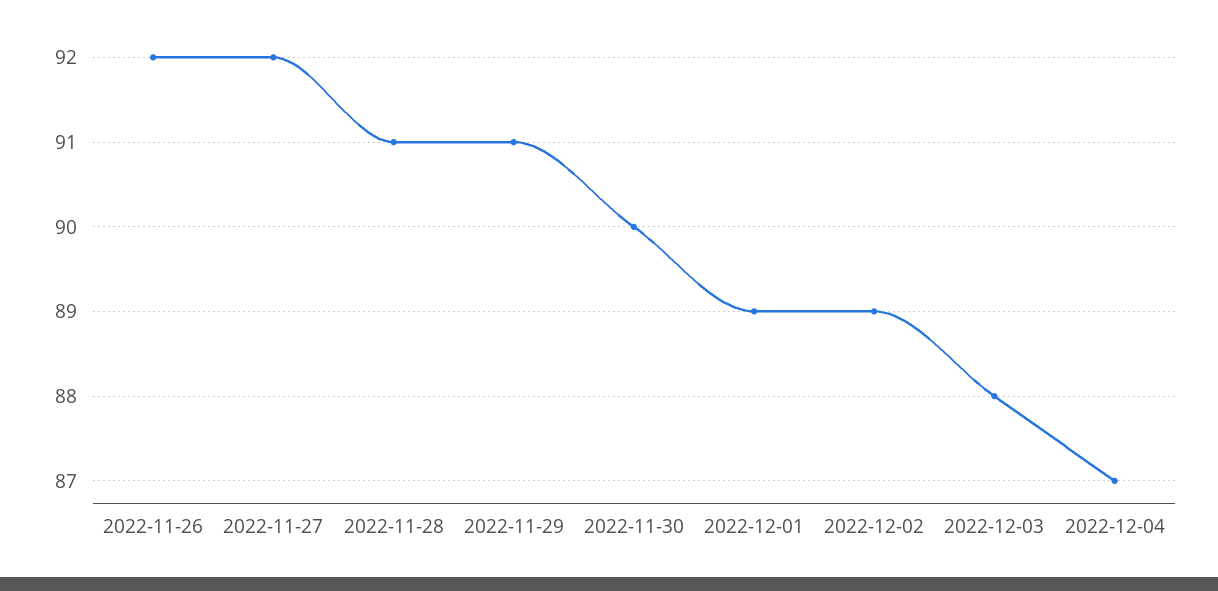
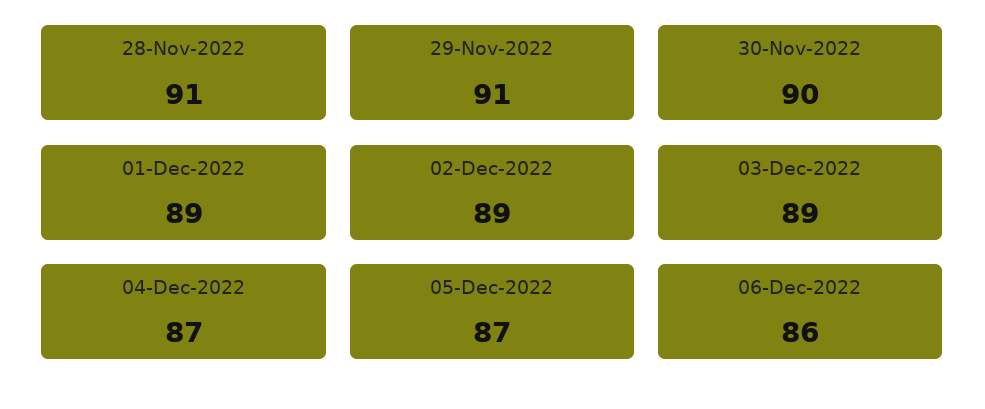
2022-11-26: 92 -> none
2022-11-27: 92 -> none
2022-12-03: 88 -> 89
05-Dec-2022: none -> 87
06-Dec-2022: none -> 86

